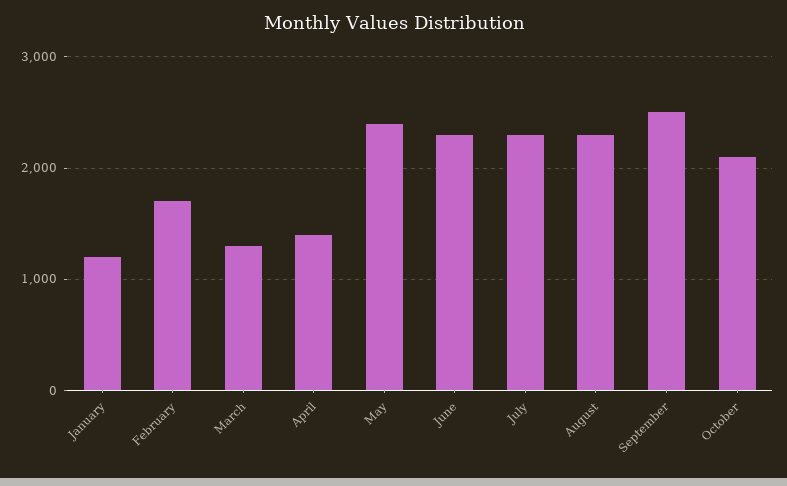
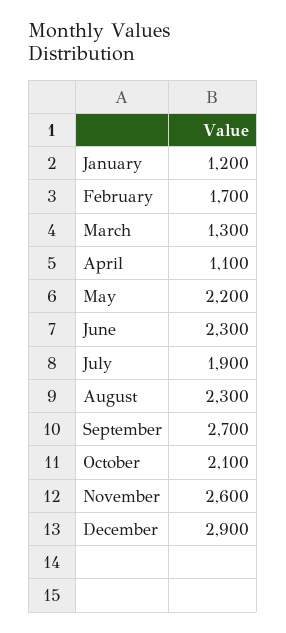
April: 1400 -> 1100
May: 2400 -> 2200
July: 2300 -> 1900
September: 2500 -> 2700
November: none -> 2600
December: none -> 2900

